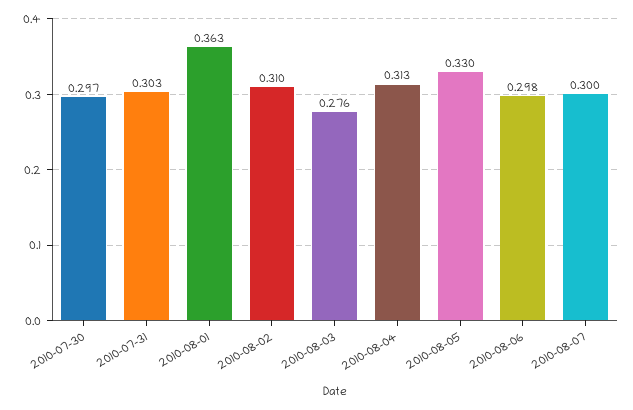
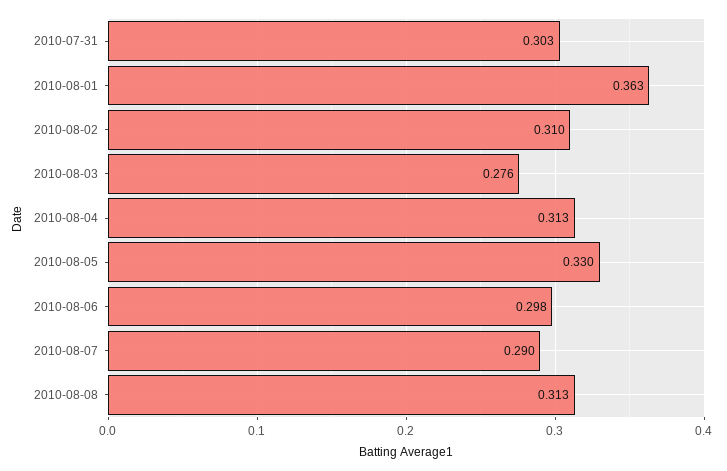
2010-07-30: 0.297 -> none
2010-08-07: 0.3 -> 0.29
2010-08-08: none -> 0.313

